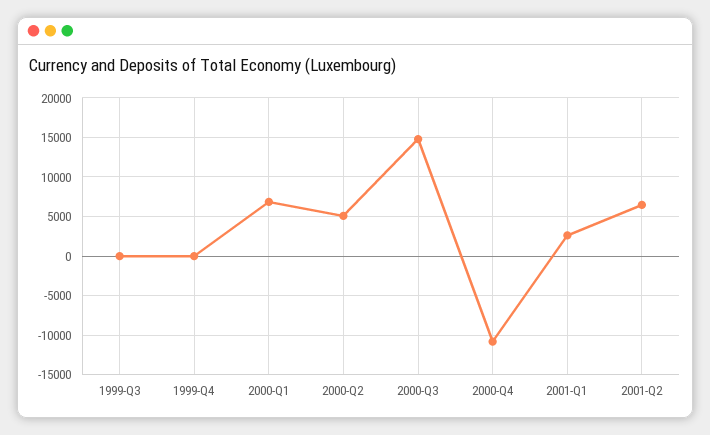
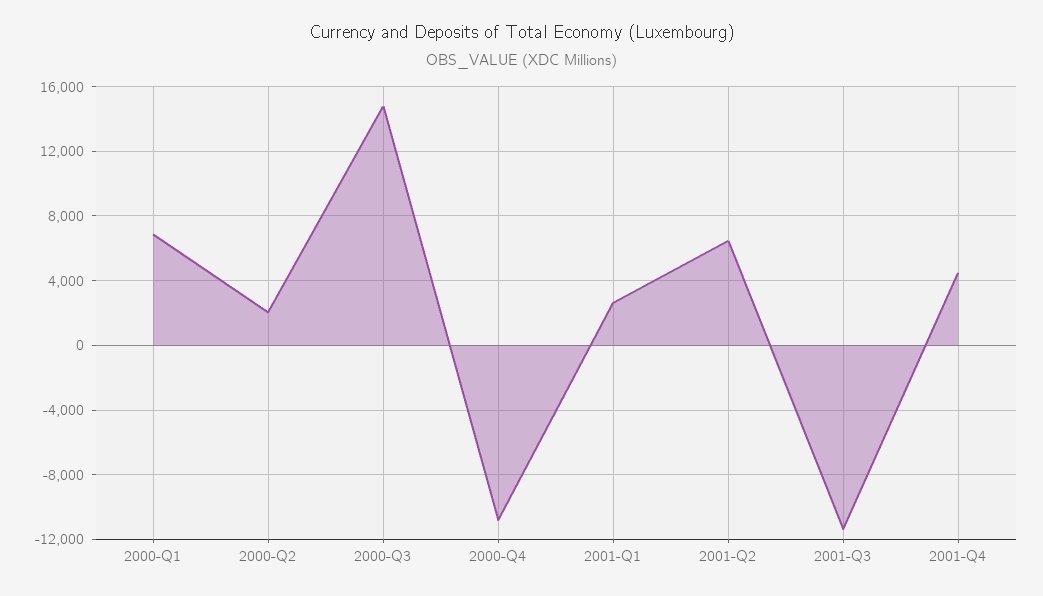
1999-Q3: 0 -> none
1999-Q4: 0 -> none
2000-Q2: 5000 -> 2000
2001-Q3: none -> -11500
2001-Q4: none -> 4500

